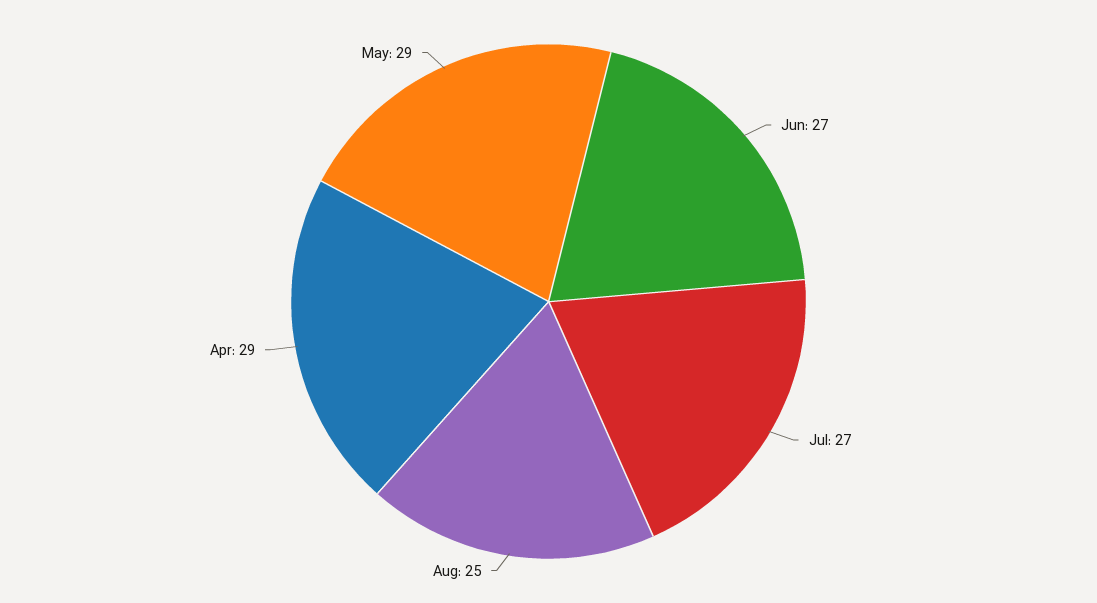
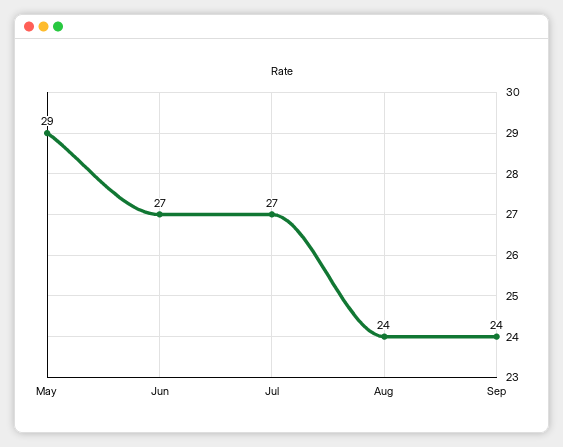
Aug: 25 -> 24
Apr: 29 -> none
Sep: none -> 24

